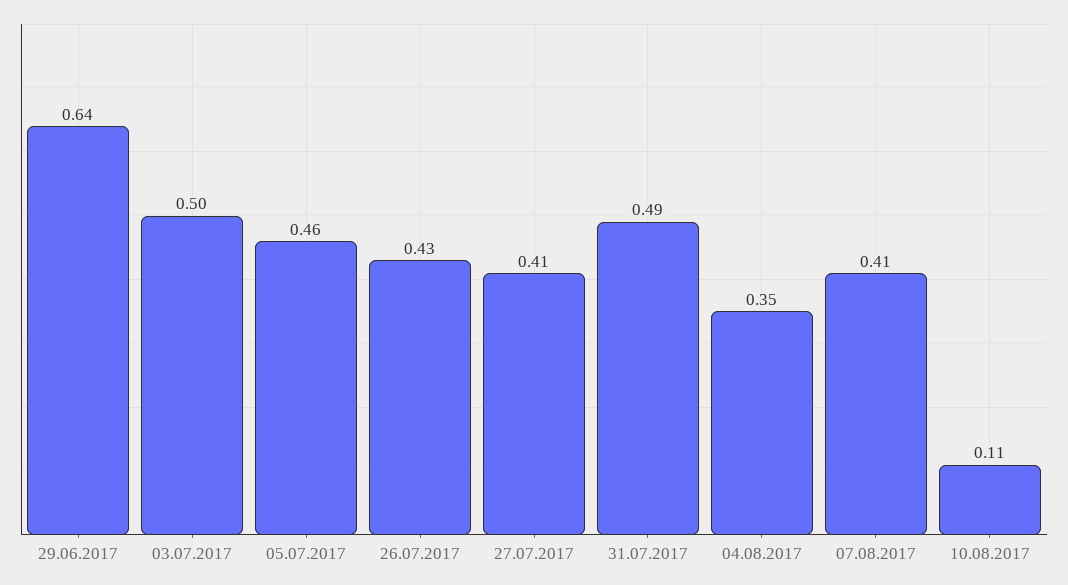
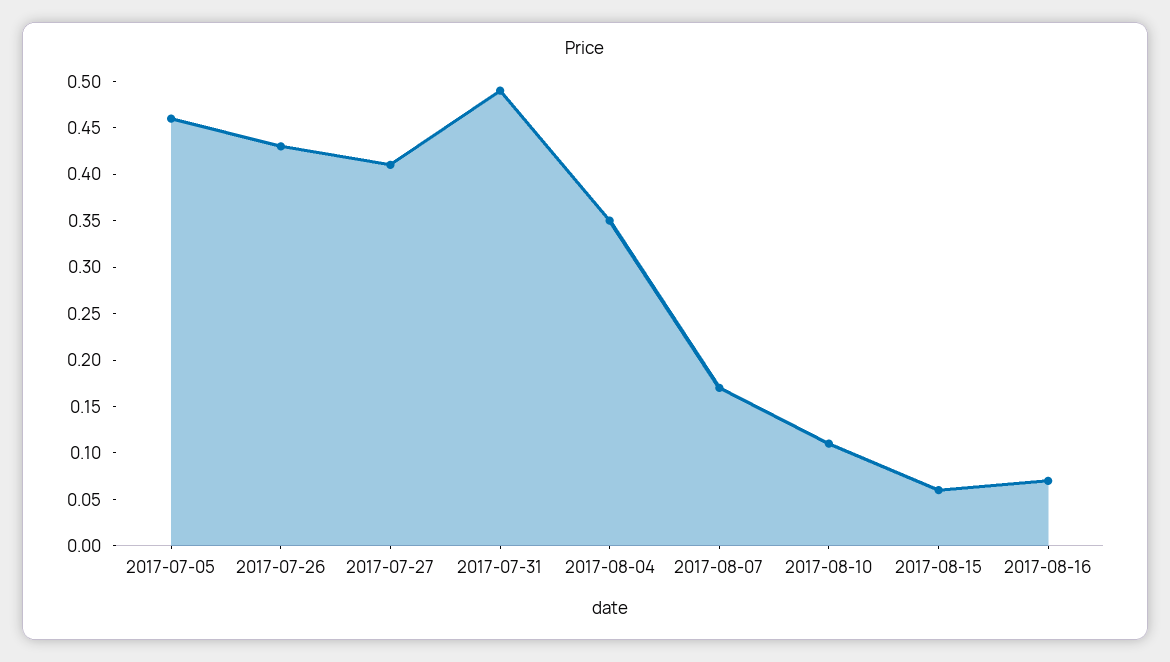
29.06.2017: 0.64 -> none
03.07.2017: 0.5 -> none
07.08.2017: 0.41 -> 0.17
2017-08-15: none -> 0.06
2017-08-16: none -> 0.07

